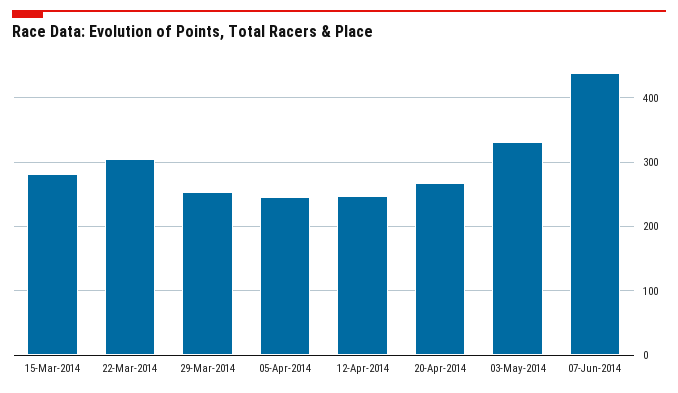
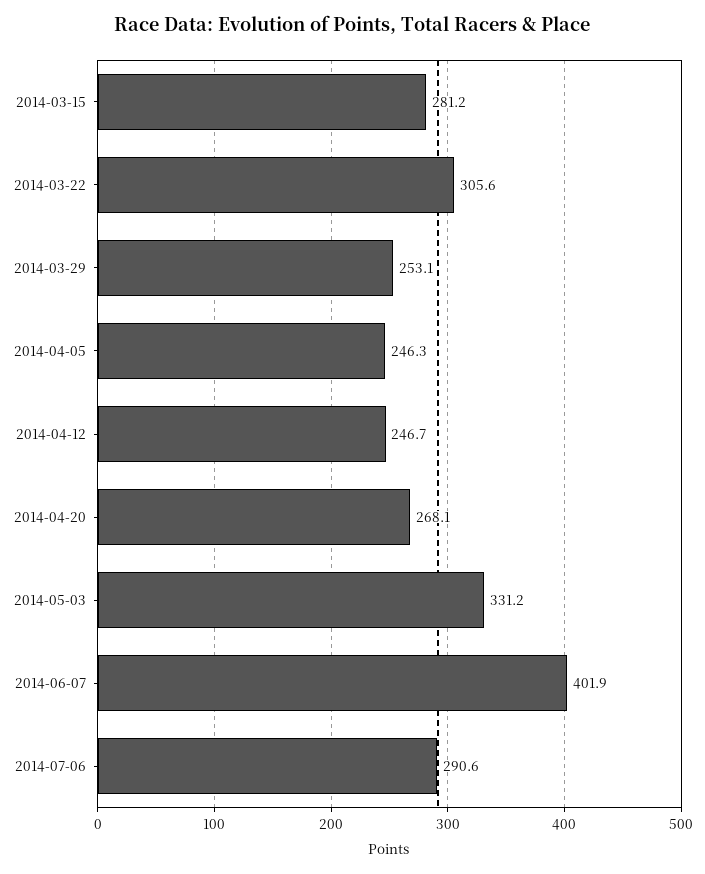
07-Jun-2014: 440 -> 401.9
2014-07-06: none -> 290.6

